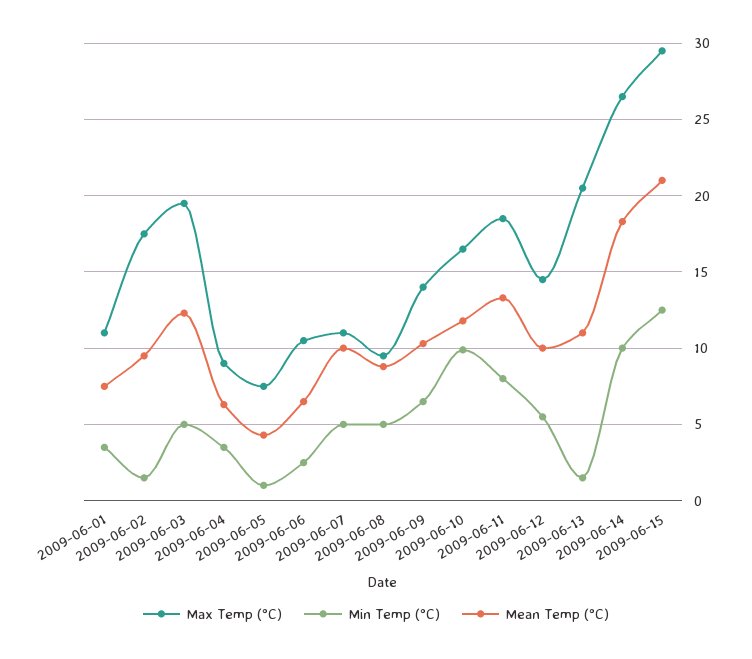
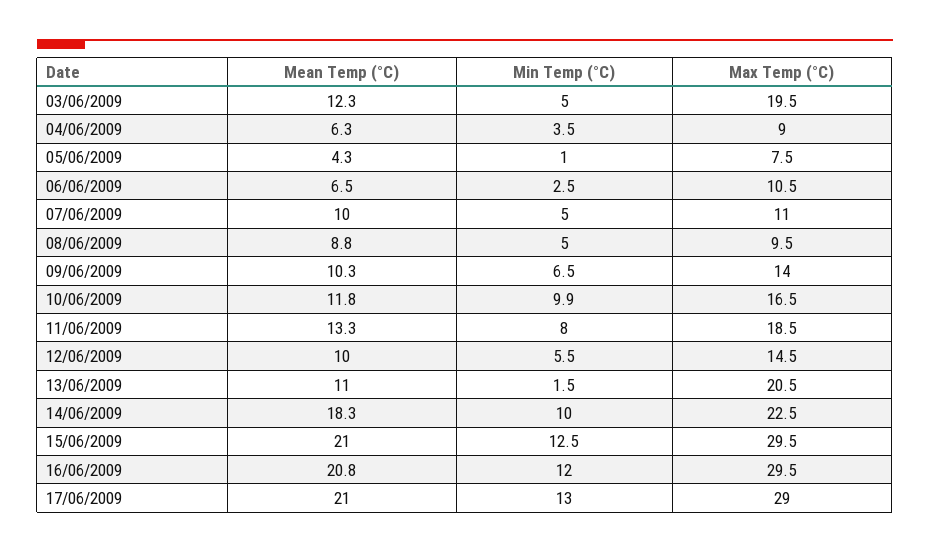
Max Temp (°C), 2009-06-01: 11 -> none
Min Temp (°C), 2009-06-01: 3.5 -> none
Mean Temp (°C), 2009-06-01: 7.5 -> none
Max Temp (°C), 2009-06-02: 17.5 -> none
Min Temp (°C), 2009-06-02: 1.5 -> none
Mean Temp (°C), 2009-06-02: 9.5 -> none
Max Temp (°C), 2009-06-14: 26.5 -> 22.5
Mean Temp (°C), 16/06/2009: none -> 20.8
Min Temp (°C), 16/06/2009: none -> 12
Max Temp (°C), 16/06/2009: none -> 29.5
Mean Temp (°C), 17/06/2009: none -> 21
Min Temp (°C), 17/06/2009: none -> 13
Max Temp (°C), 17/06/2009: none -> 29

